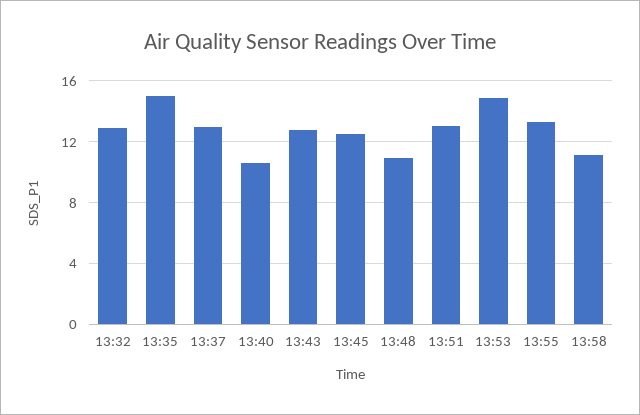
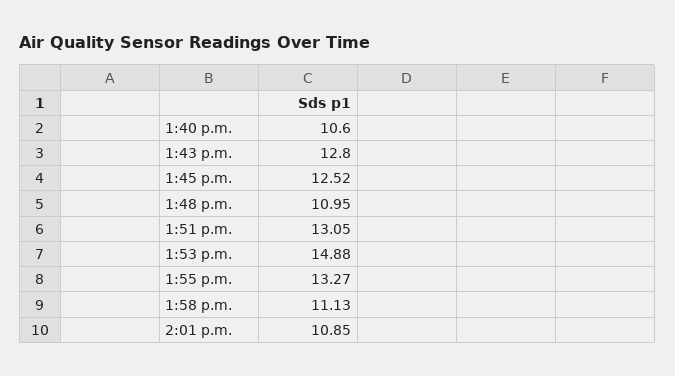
13:32: 13 -> none
13:35: 15 -> none
13:37: 13 -> none
2:01 p.m.: none -> 10.85

